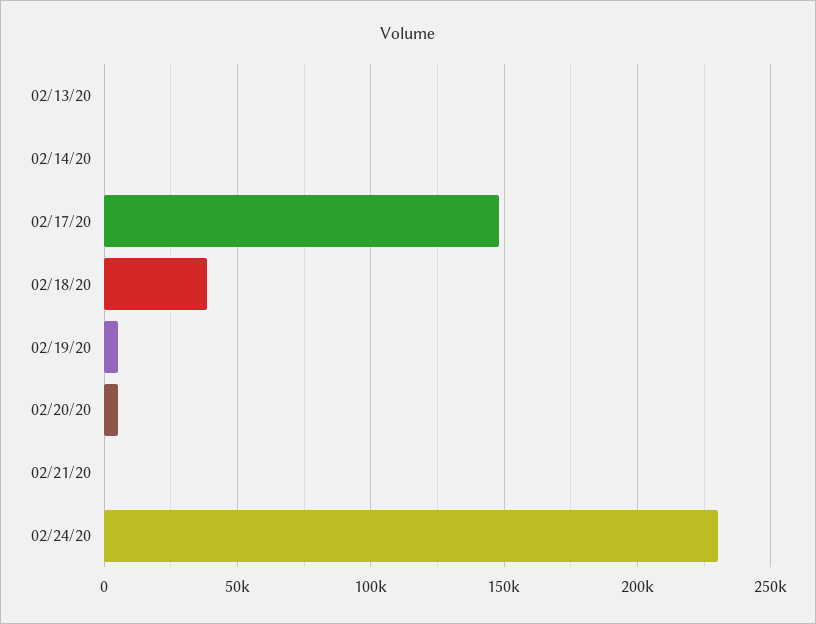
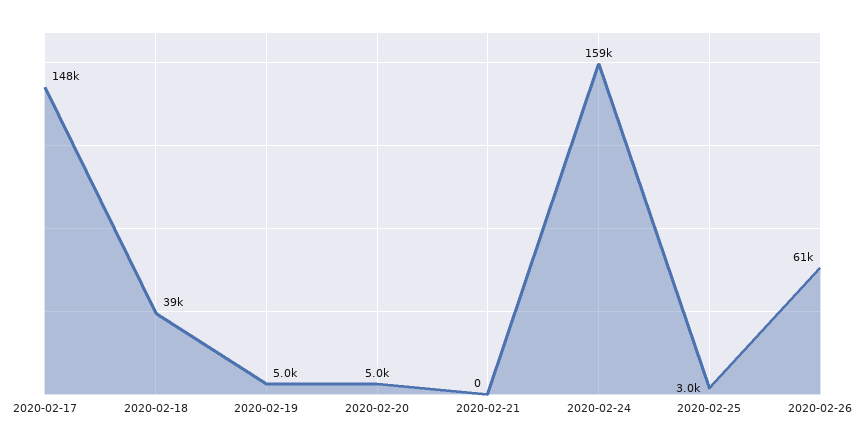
02/13/20: 0 -> none
02/14/20: 0 -> none
02/24/20: 230000 -> 159000
2020-02-25: none -> 3000
2020-02-26: none -> 61000

